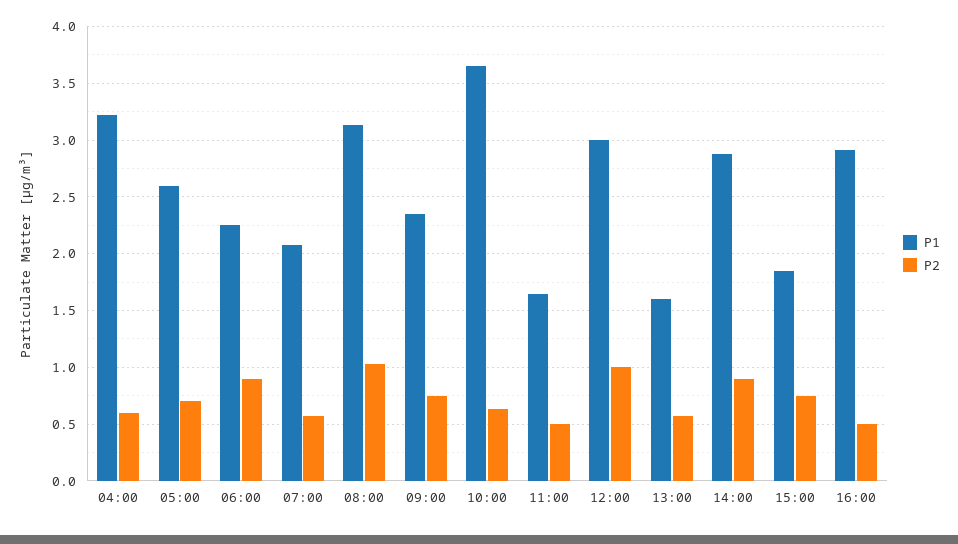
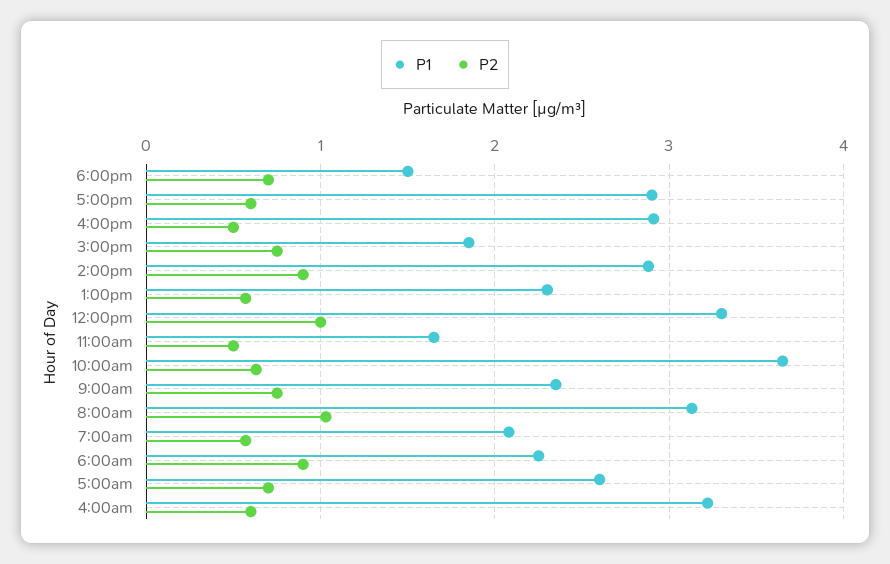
P1, 12:00: 3 -> 3.3
P1, 13:00: 1.6 -> 2.3
P1, 6:00pm: none -> 1.5
P2, 6:00pm: none -> 0.7
P1, 5:00pm: none -> 2.9
P2, 5:00pm: none -> 0.6

